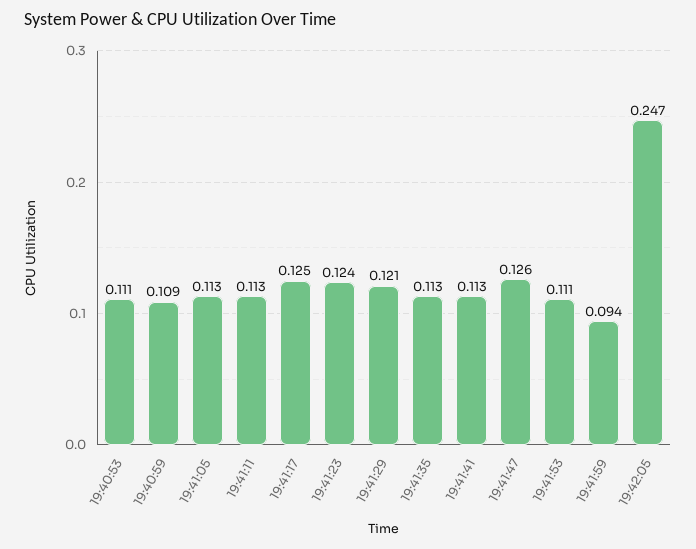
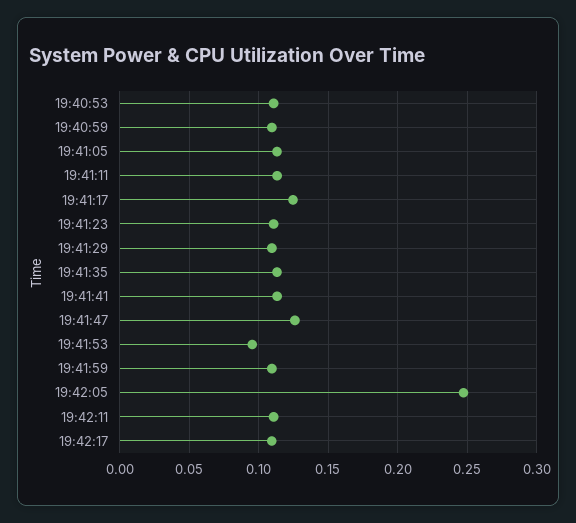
19:41:23: 0.124 -> 0.11
19:41:29: 0.121 -> 0.11
19:41:53: 0.111 -> 0.095
19:41:59: 0.094 -> 0.11
19:42:11: none -> 0.11
19:42:17: none -> 0.11

